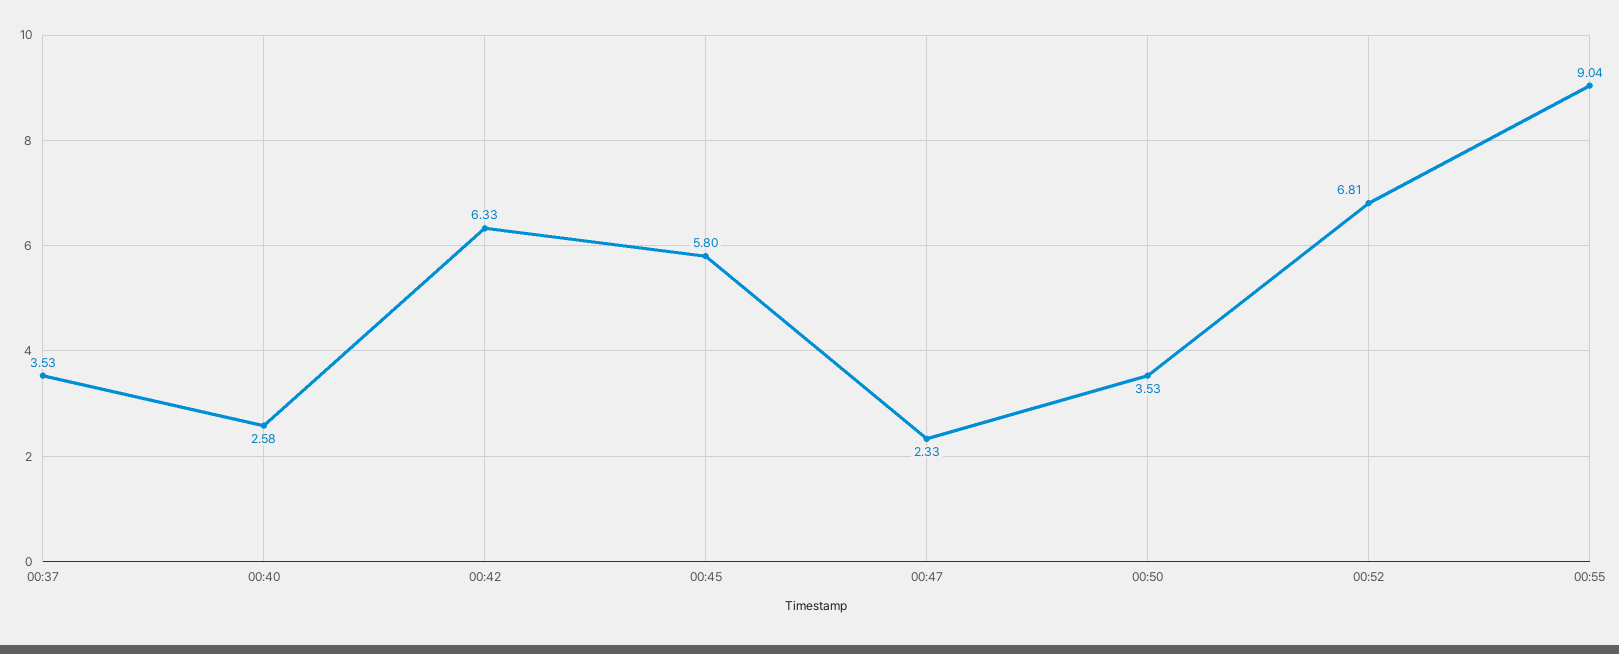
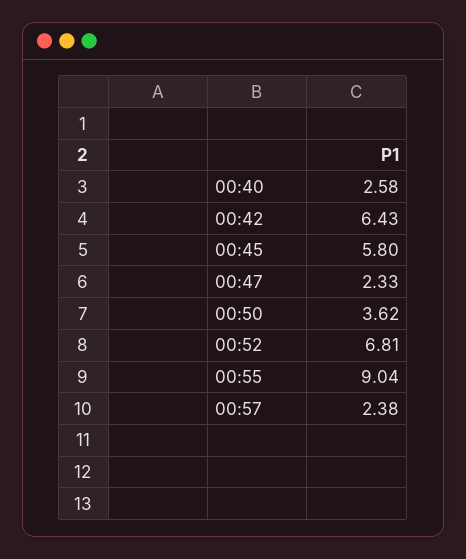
00:37: 3.53 -> none
00:42: 6.33 -> 6.43
00:50: 3.53 -> 3.62
00:57: none -> 2.38

